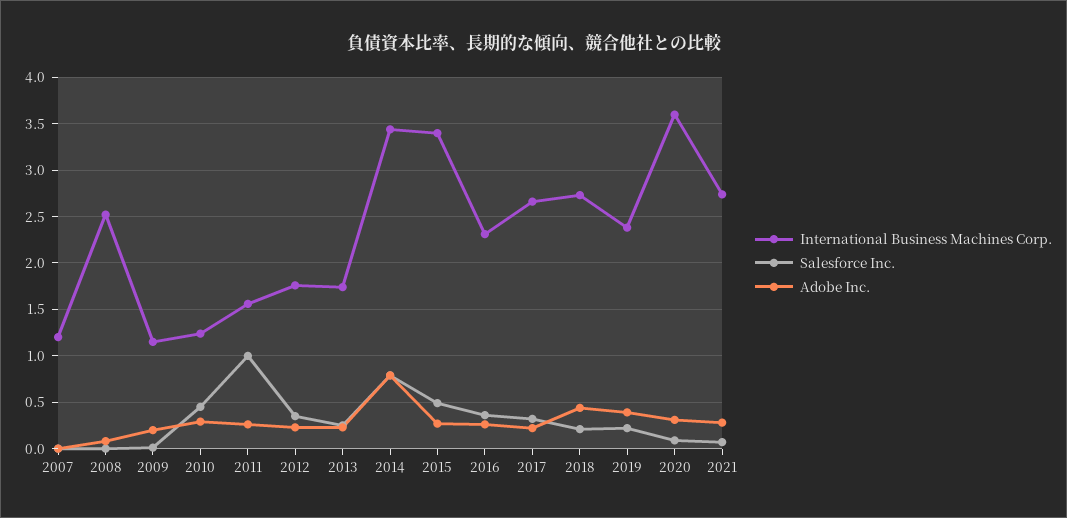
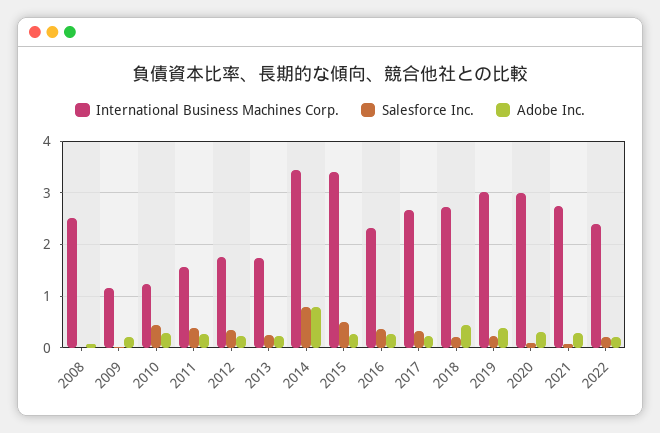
International Business Machines Corp., 2007: 1.2 -> none
Salesforce Inc., 2007: 0 -> none
Adobe Inc., 2007: 0 -> none
Salesforce Inc., 2011: 1 -> 0.4
International Business Machines Corp., 2019: 2.4 -> 3
International Business Machines Corp., 2020: 3.6 -> 3
International Business Machines Corp., 2022: none -> 2.4
Salesforce Inc., 2022: none -> 0.2
Adobe Inc., 2022: none -> 0.2

